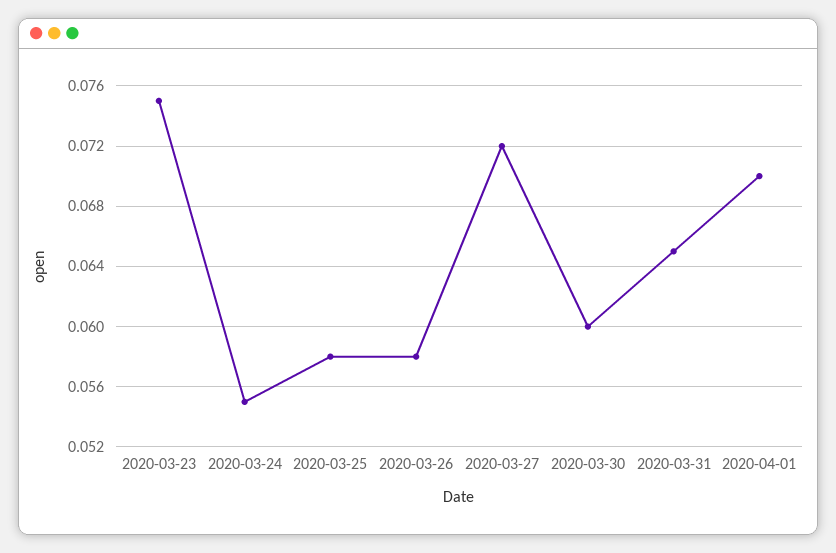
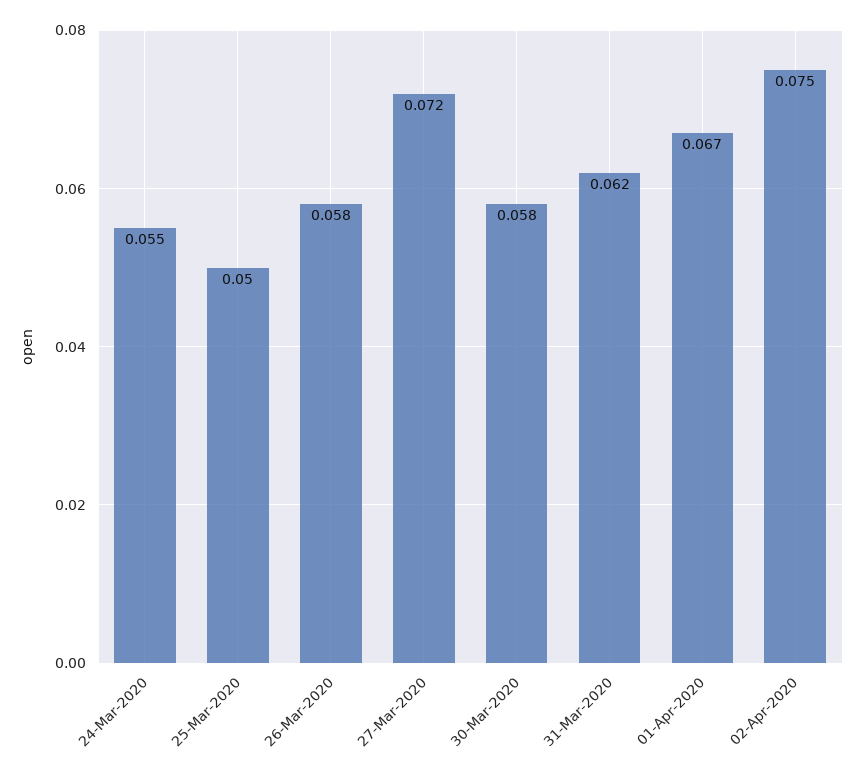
2020-03-23: 0.075 -> none
2020-03-25: 0.058 -> 0.05
2020-03-30: 0.06 -> 0.058
2020-03-31: 0.065 -> 0.062
2020-04-01: 0.07 -> 0.067
02-Apr-2020: none -> 0.075

